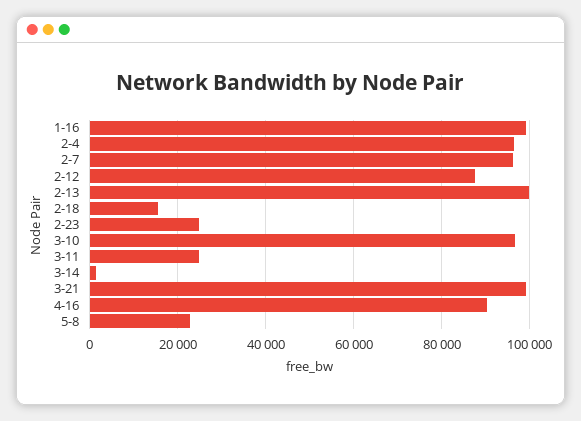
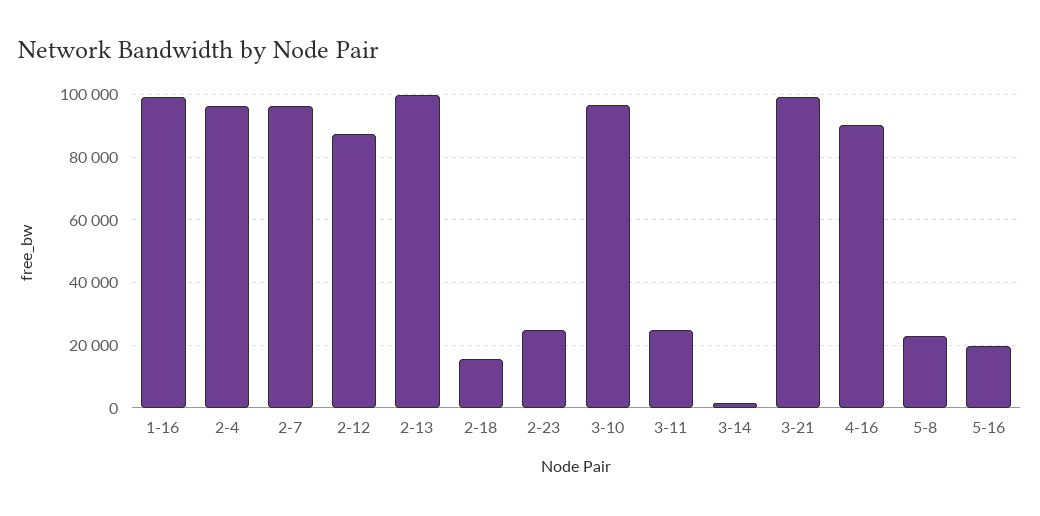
5-16: none -> 20000

